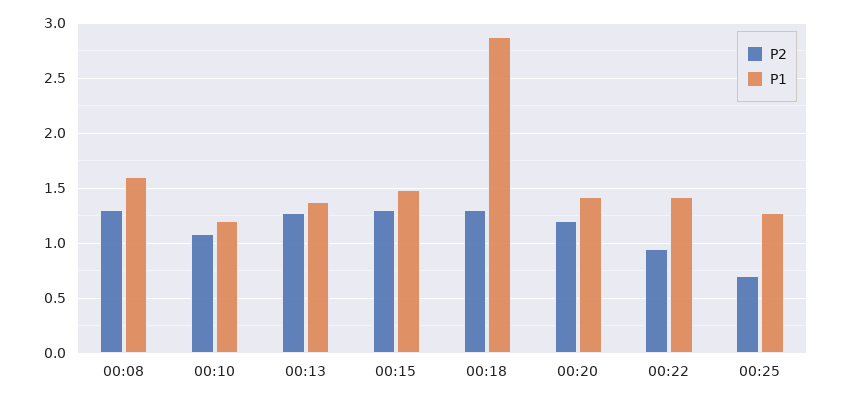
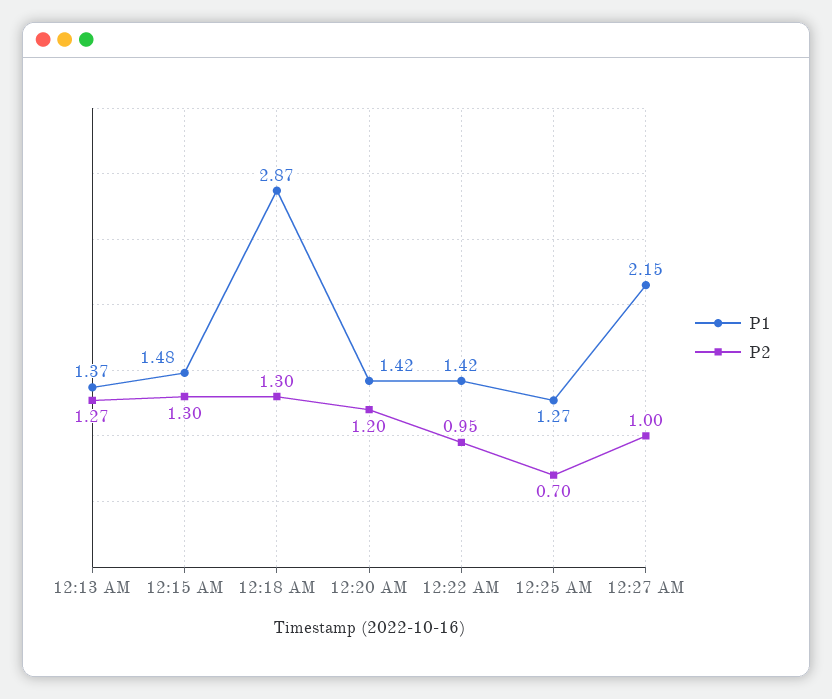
P2, 00:08: 1.3 -> none
P1, 00:08: 1.6 -> none
P2, 00:10: 1.1 -> none
P1, 00:10: 1.2 -> none
P1, 12:27 AM: none -> 2.15
P2, 12:27 AM: none -> 1

